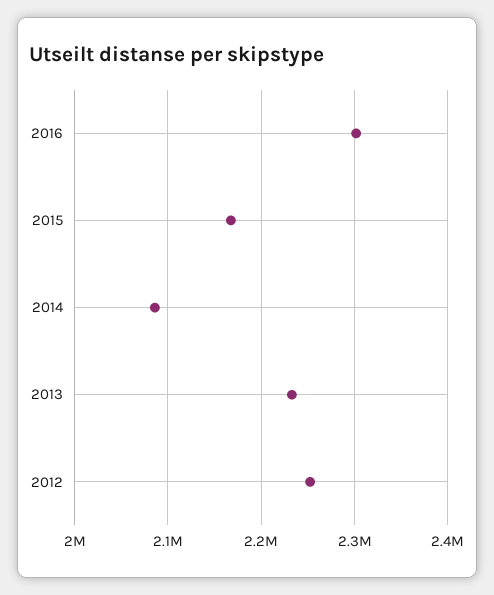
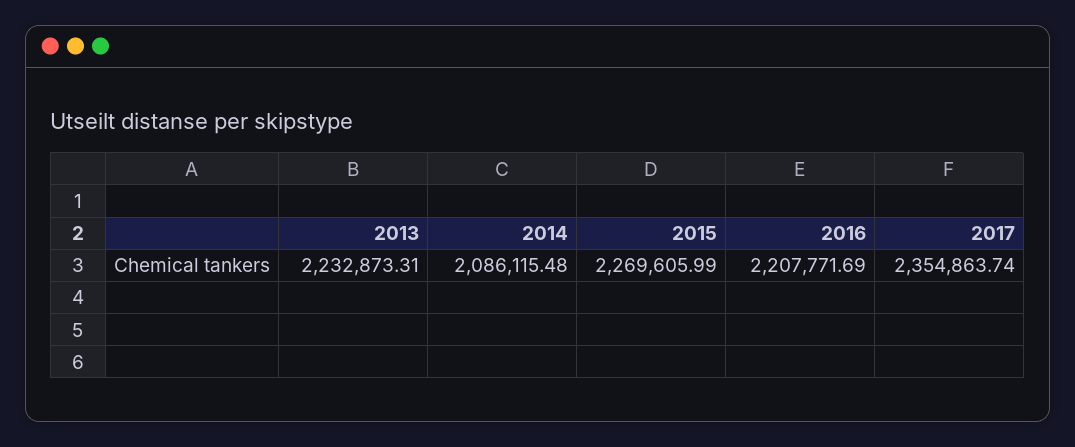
2016: 2300000 -> 2207771.69
2015: 2170000 -> 2269605.99
2012: 2250000 -> none
2017: none -> 2354863.74

